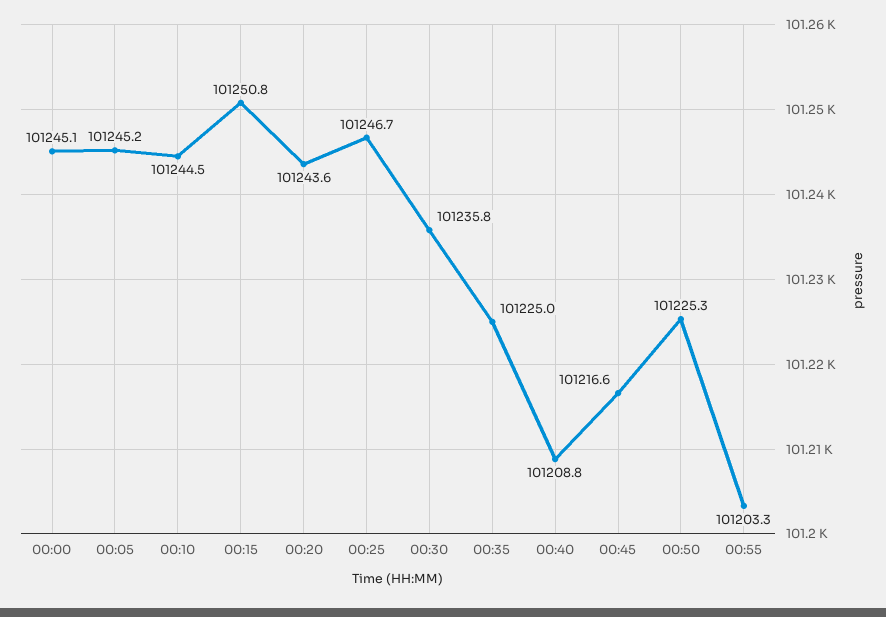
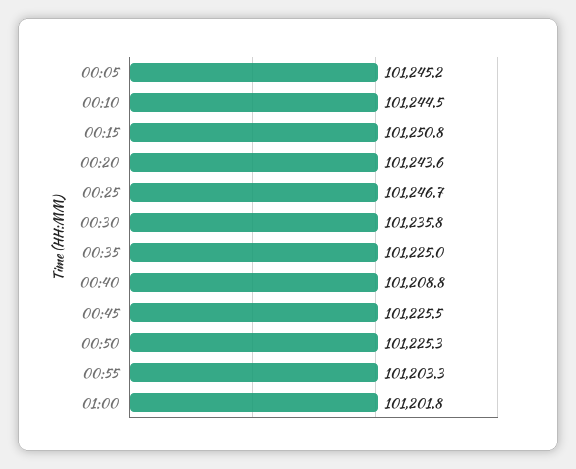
00:00: 101245.1 -> none
00:45: 101216.6 -> 101225.5
01:00: none -> 101201.8

